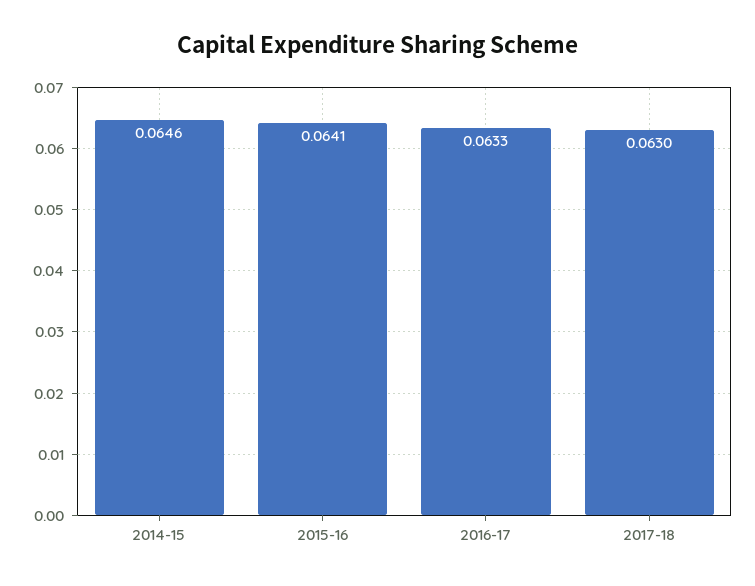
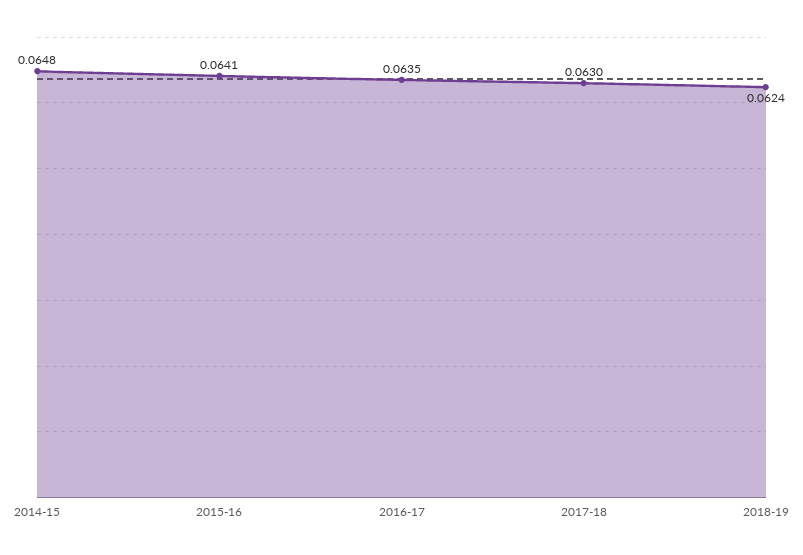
2014-15: 0.0646 -> 0.0648
2016-17: 0.0633 -> 0.0635
2018-19: none -> 0.0624

